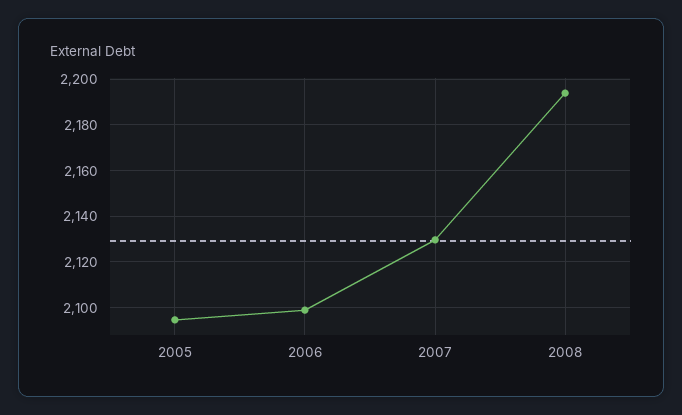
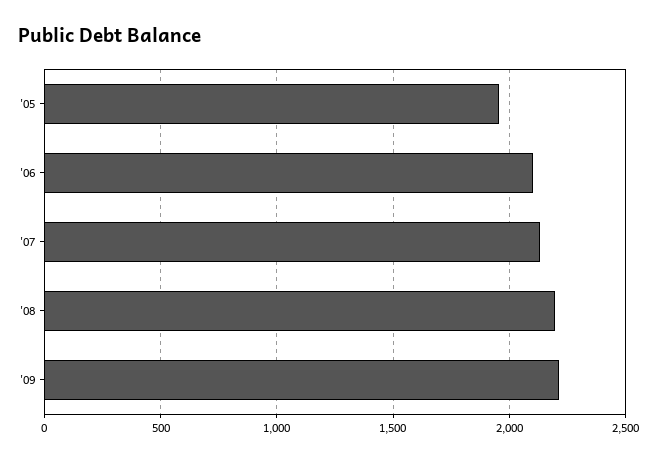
2005: 2095 -> 1950
'09: none -> 2200

